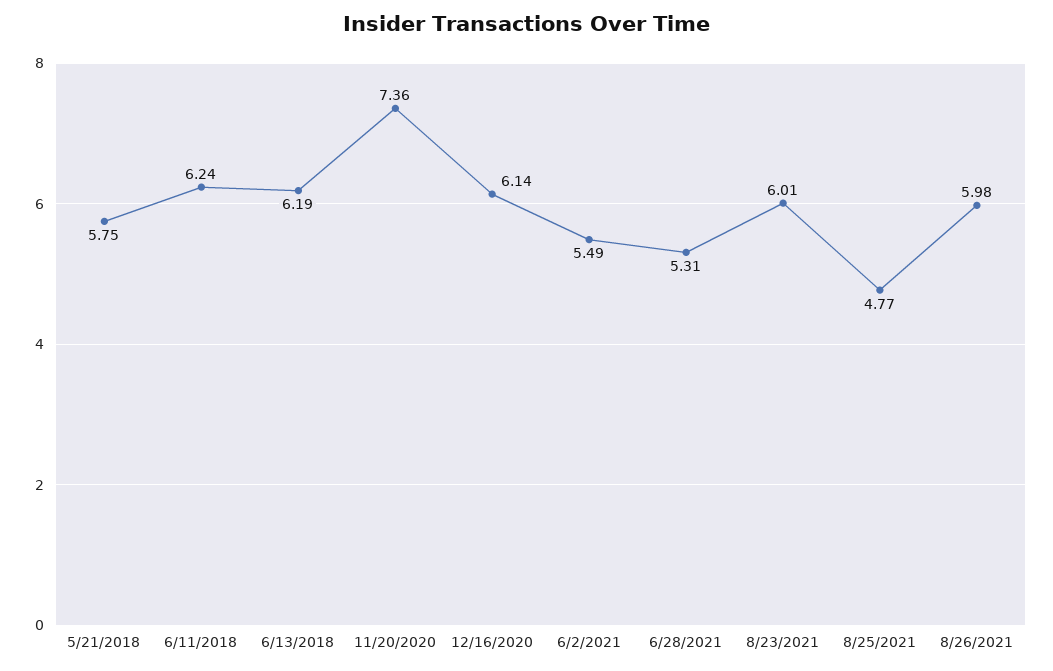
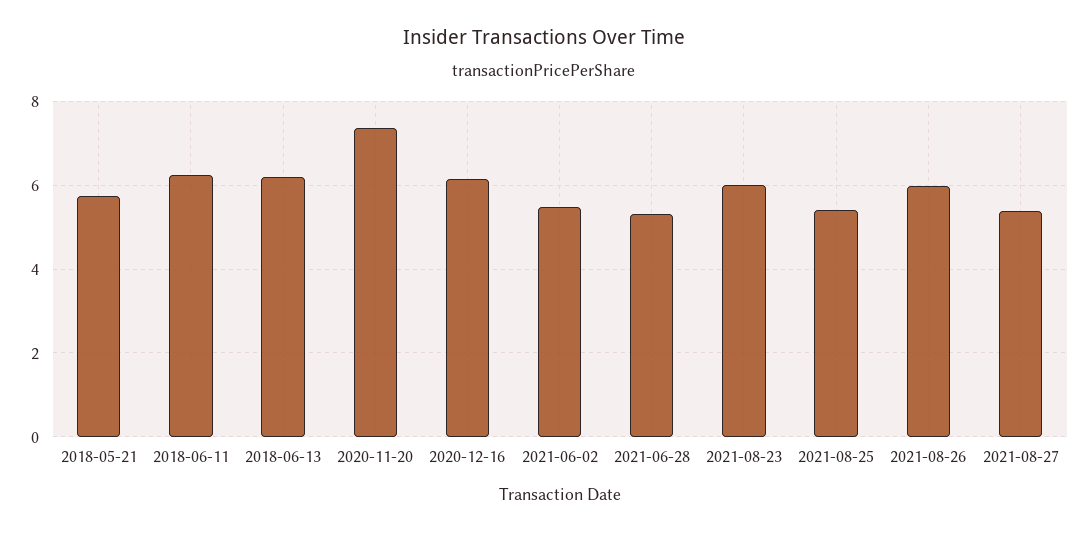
8/25/2021: 4.77 -> 5.4
2021-08-27: none -> 5.4

